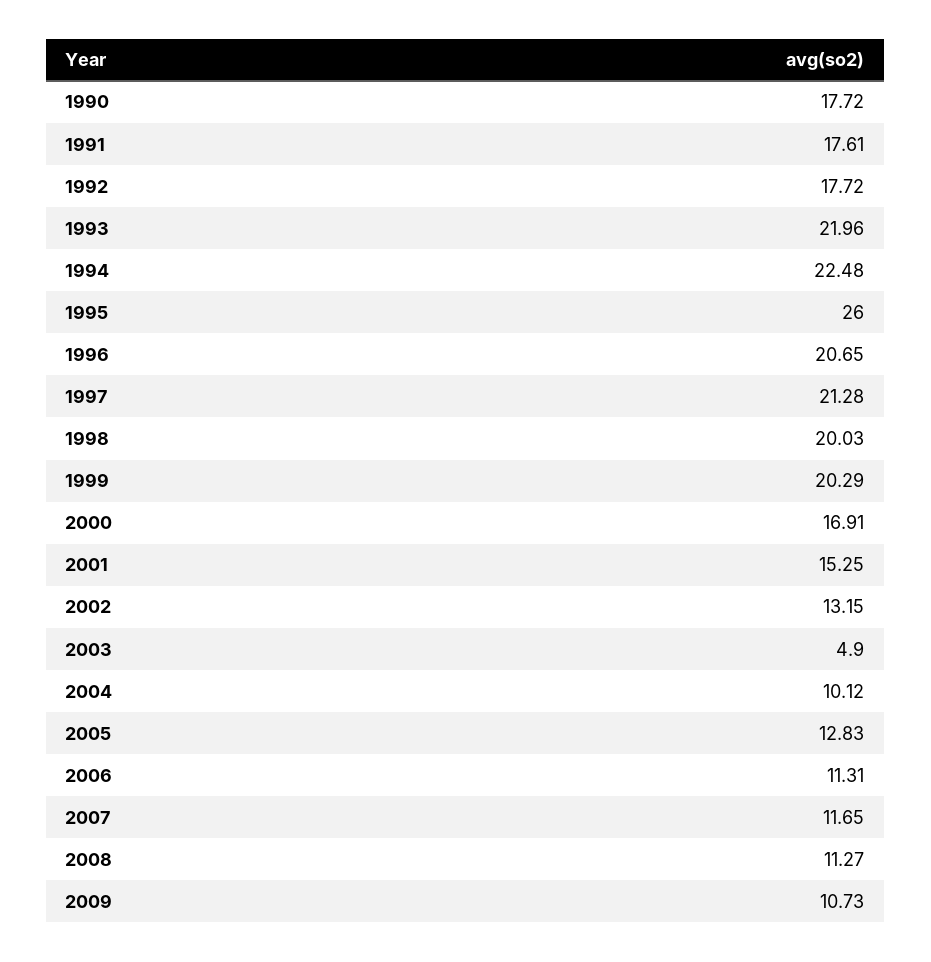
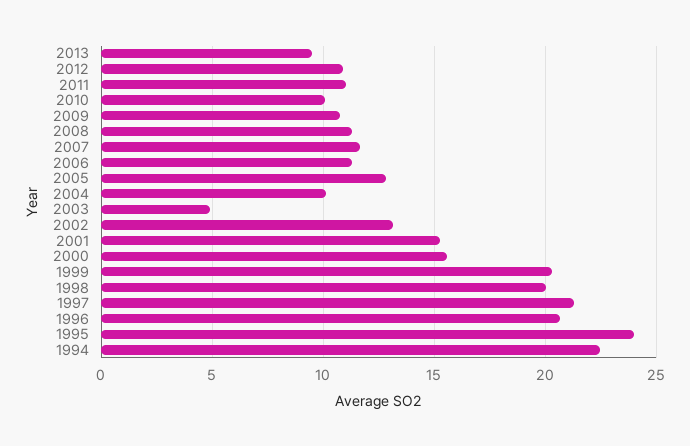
1990: 17.72 -> none
1991: 17.61 -> none
1992: 17.72 -> none
1993: 21.96 -> none
1995: 26 -> 24
2000: 16.91 -> 15.5
2013: none -> 9.5
2012: none -> 11
2011: none -> 11
2010: none -> 10

